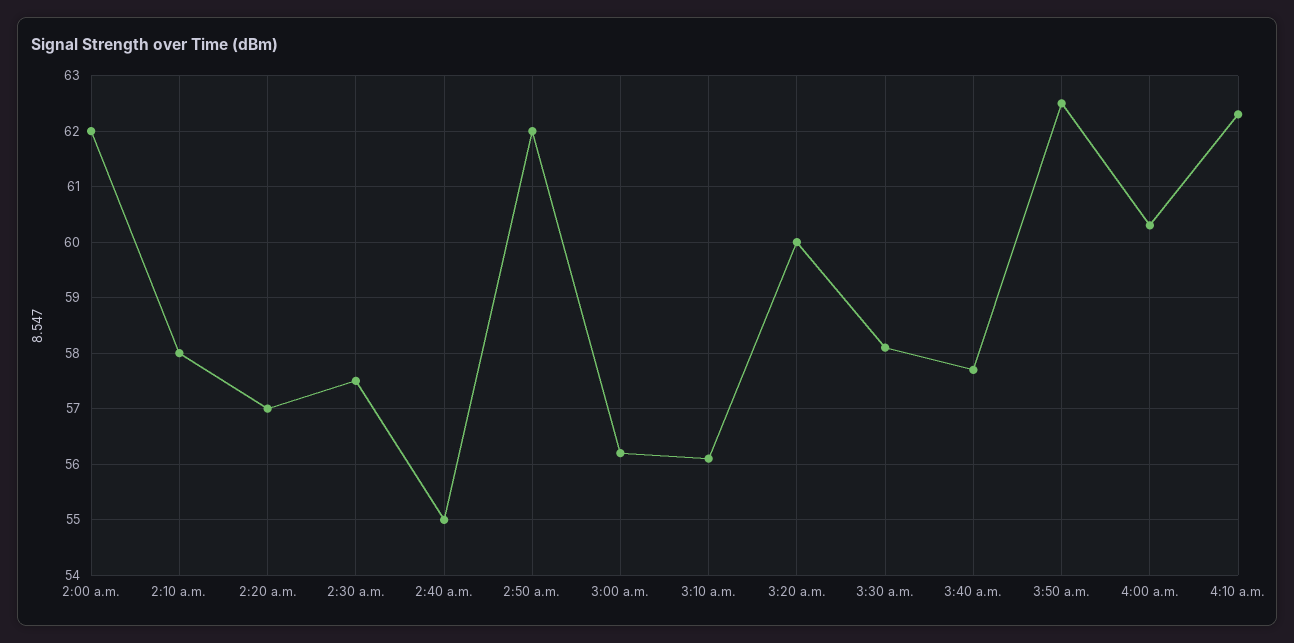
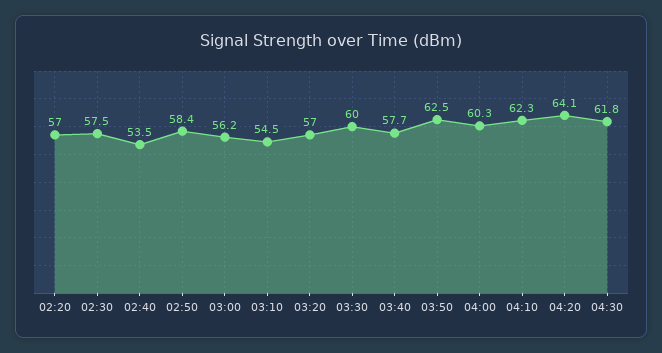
2:00 a.m.: 62 -> none
2:10 a.m.: 58 -> none
2:40 a.m.: 55 -> 53.5
2:50 a.m.: 62 -> 58.4
3:10 a.m.: 56 -> 54.5
3:20 a.m.: 60 -> 57
3:30 a.m.: 58 -> 60
04:20: none -> 64.1
04:30: none -> 61.8

